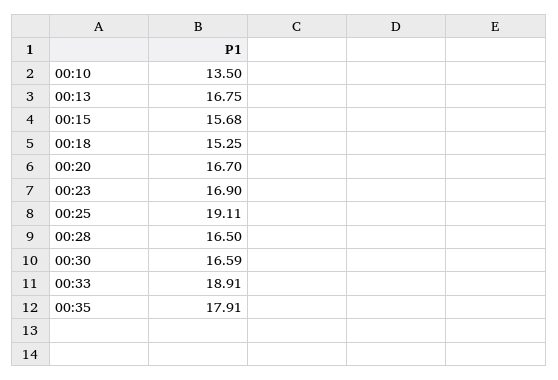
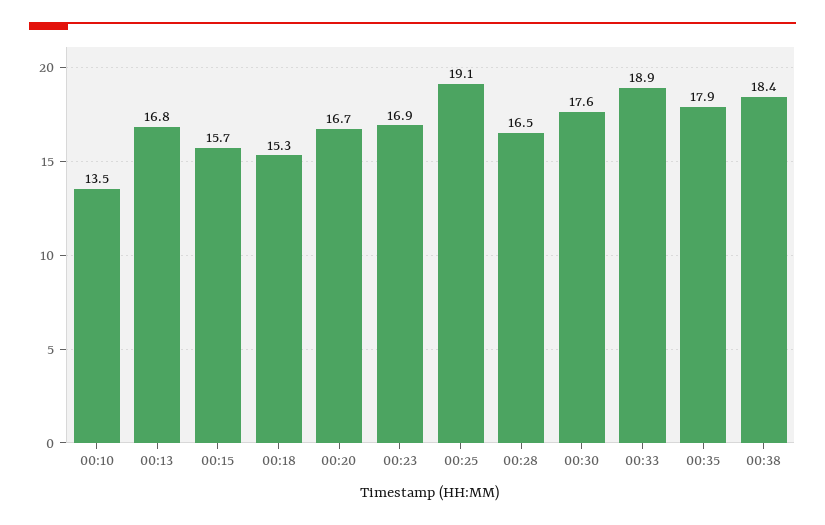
00:30: 16.59 -> 17.6
00:38: none -> 18.4

